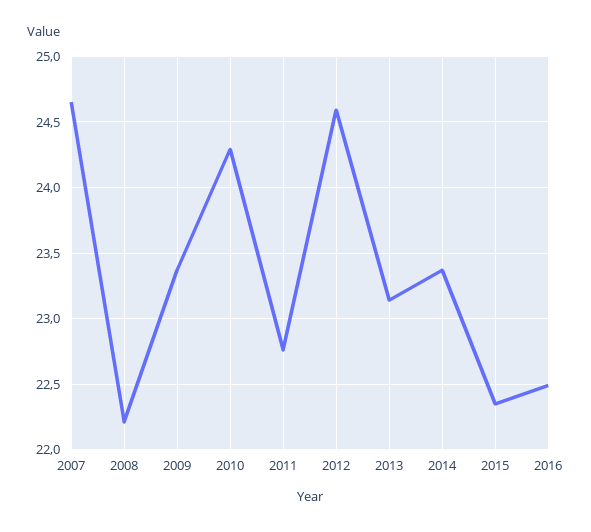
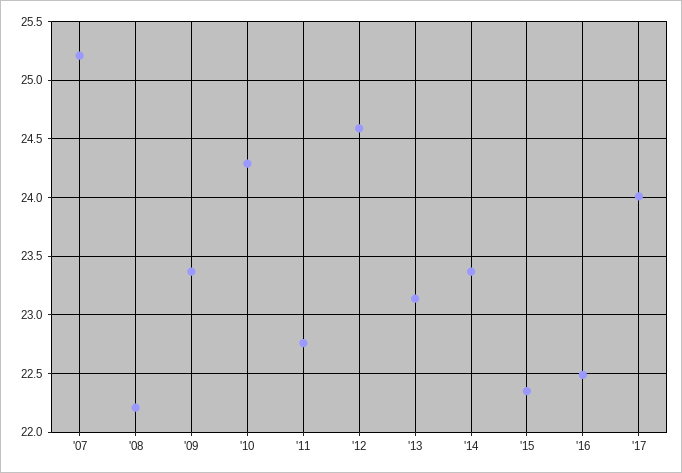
2007: 24.65 -> 25.2
'17: none -> 24

